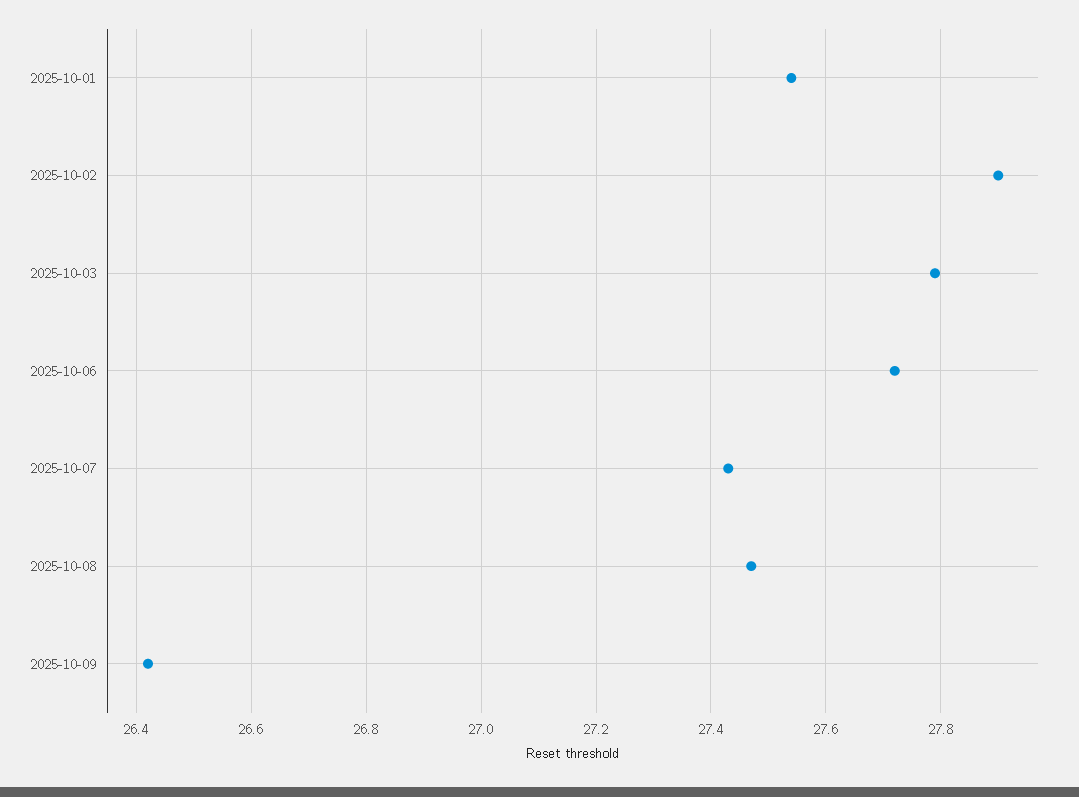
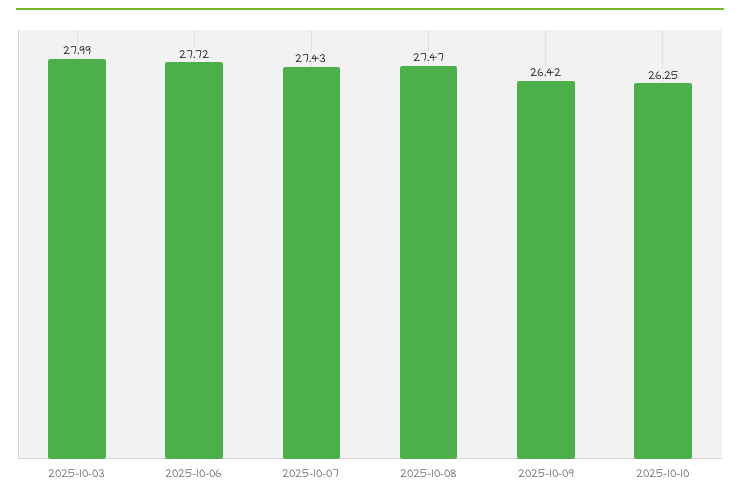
2025-10-01: 27.55 -> none
2025-10-02: 27.9 -> none
2025-10-03: 27.8 -> 27.99
2025-10-10: none -> 26.25

